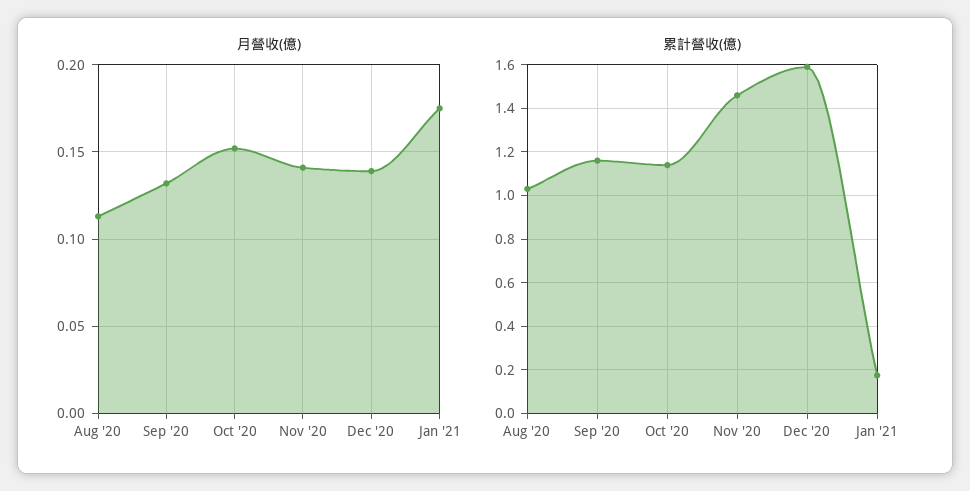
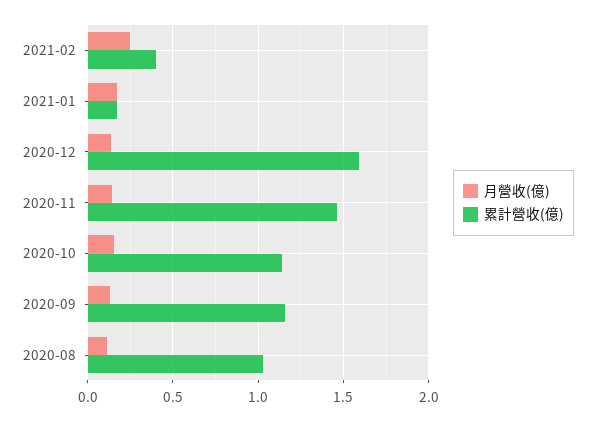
月營收(億), 2021-02: none -> 0.25
累計營收(億), 2021-02: none -> 0.4

